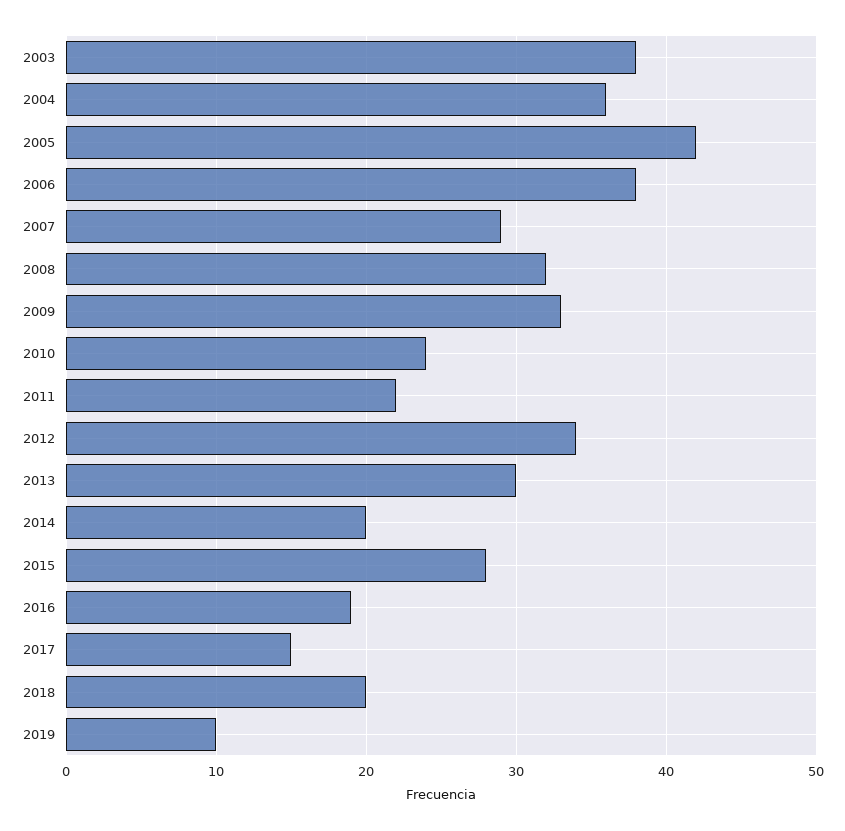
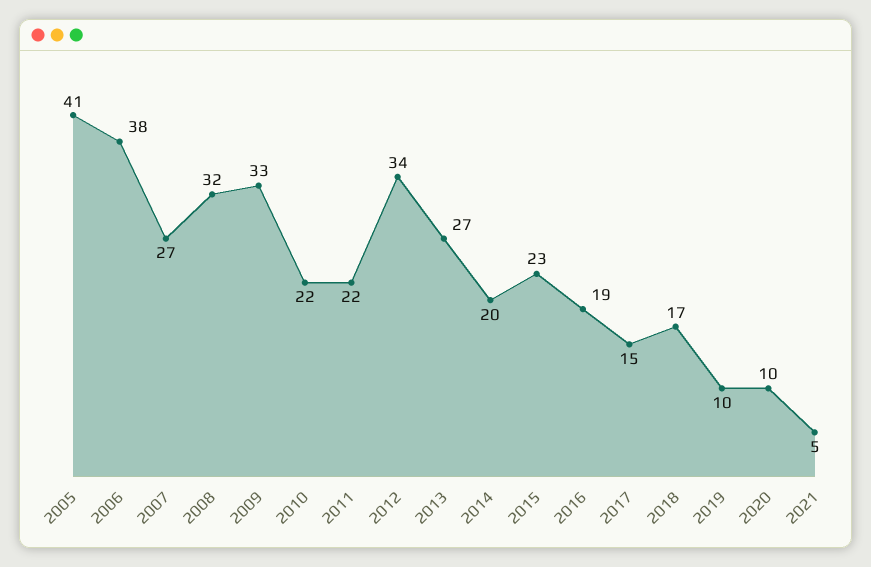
2003: 38 -> none
2004: 36 -> none
2005: 42 -> 41
2007: 29 -> 27
2010: 24 -> 22
2013: 30 -> 27
2015: 28 -> 23
2018: 20 -> 17
2020: none -> 10
2021: none -> 5

